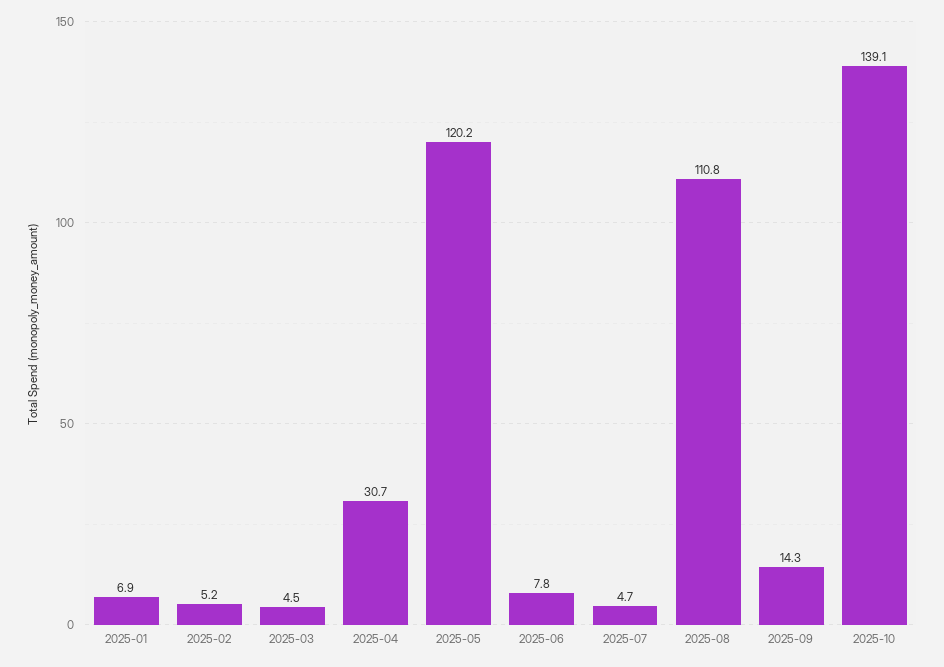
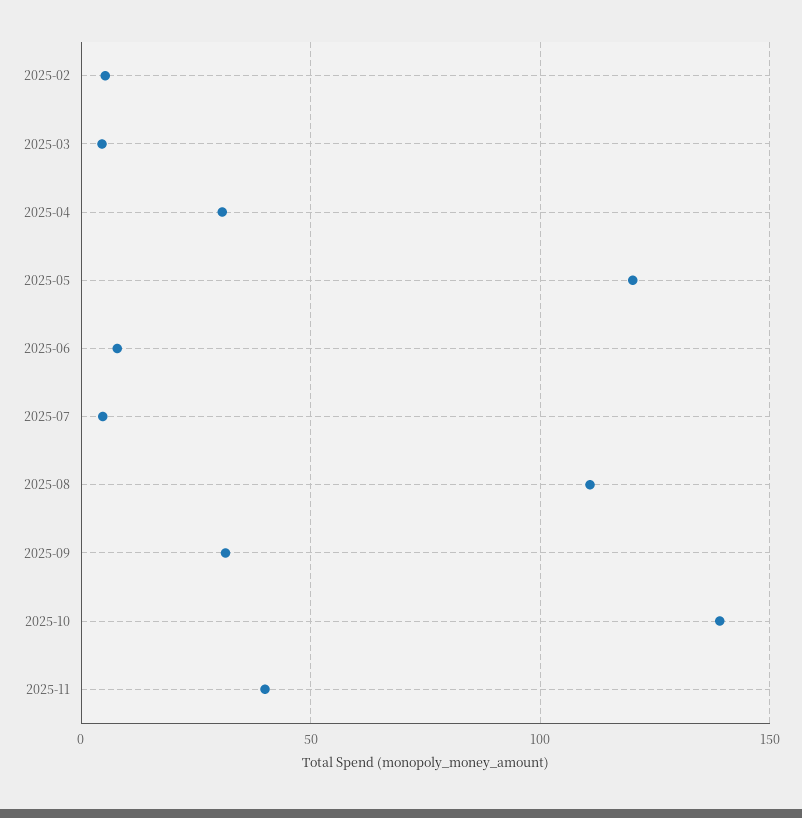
2025-01: 6.9 -> none
2025-09: 14.3 -> 30
2025-11: none -> 40

